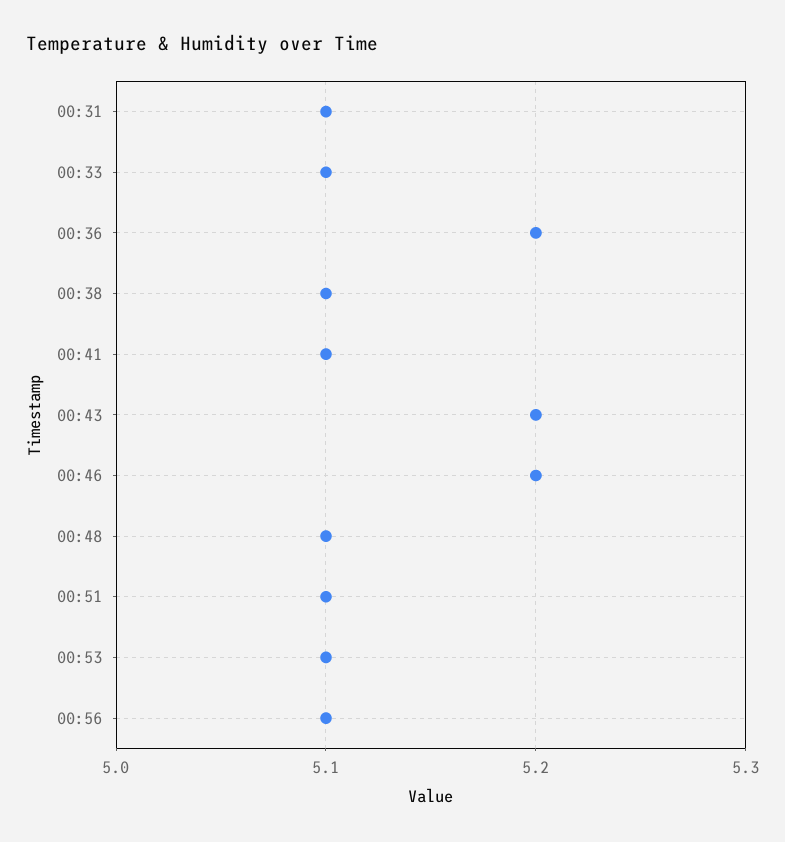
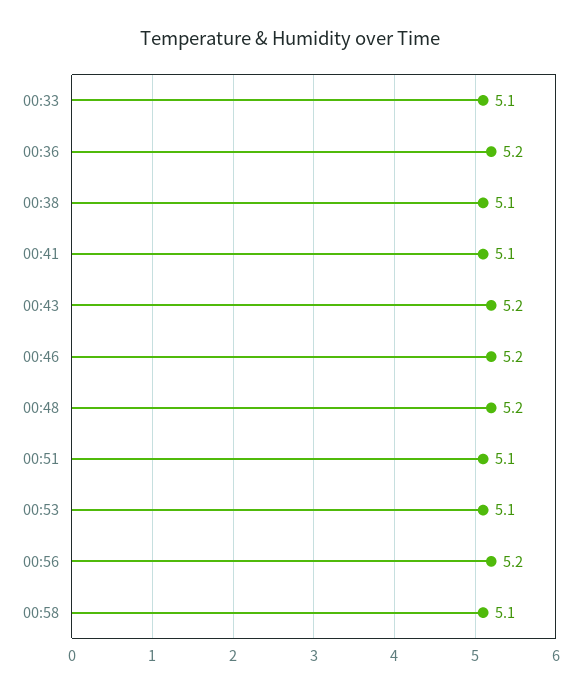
00:31: 5.1 -> none
00:48: 5.1 -> 5.2
00:56: 5.1 -> 5.2
00:58: none -> 5.1

